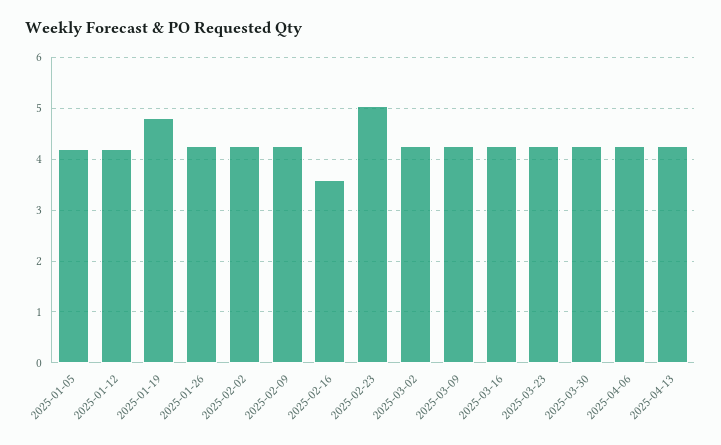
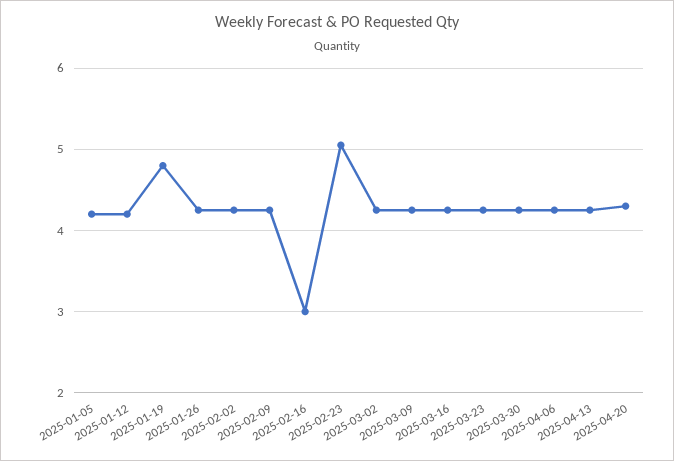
2025-02-16: 3.6 -> 3
2025-04-20: none -> 4.3

